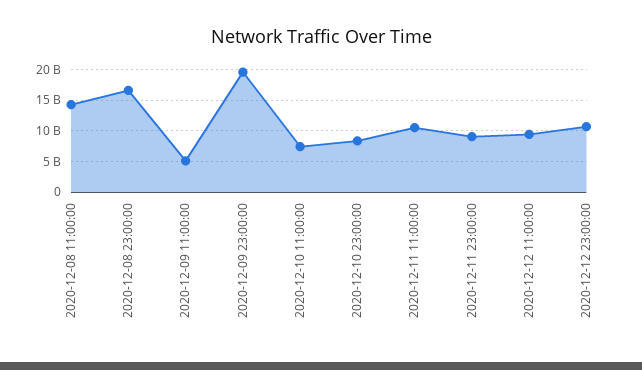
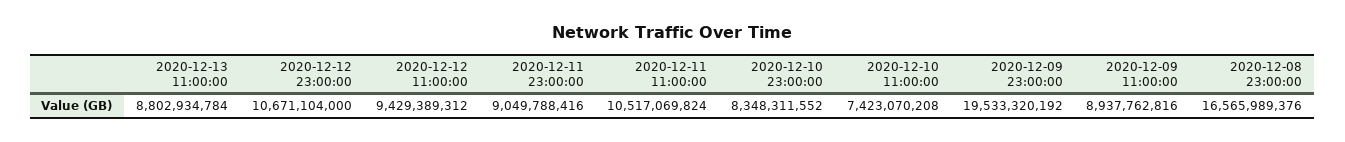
2020-12-08 11:00:00: 14000000000 -> none
2020-12-09 11:00:00: 5000000000 -> 8937762816
2020-12-13 11:00:00: none -> 8802934784

